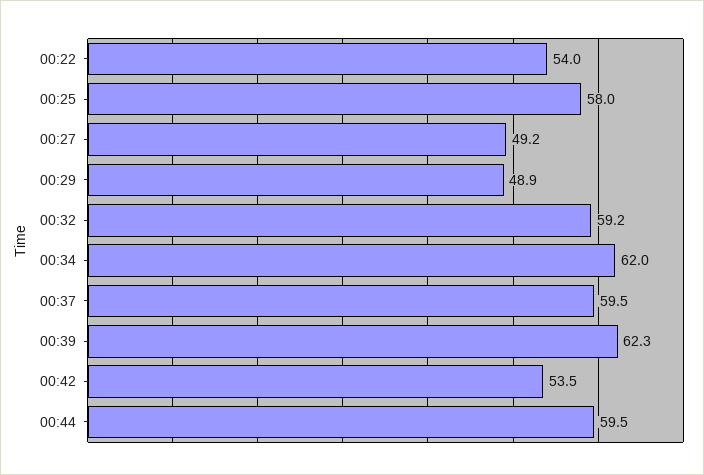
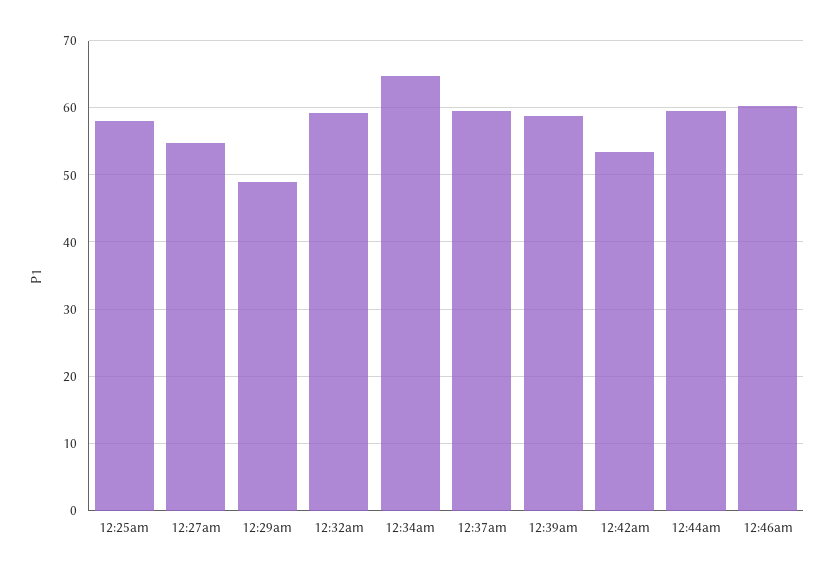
00:22: 54 -> none
00:27: 49.2 -> 55
00:34: 62 -> 65
00:39: 62.3 -> 59
12:46am: none -> 60

